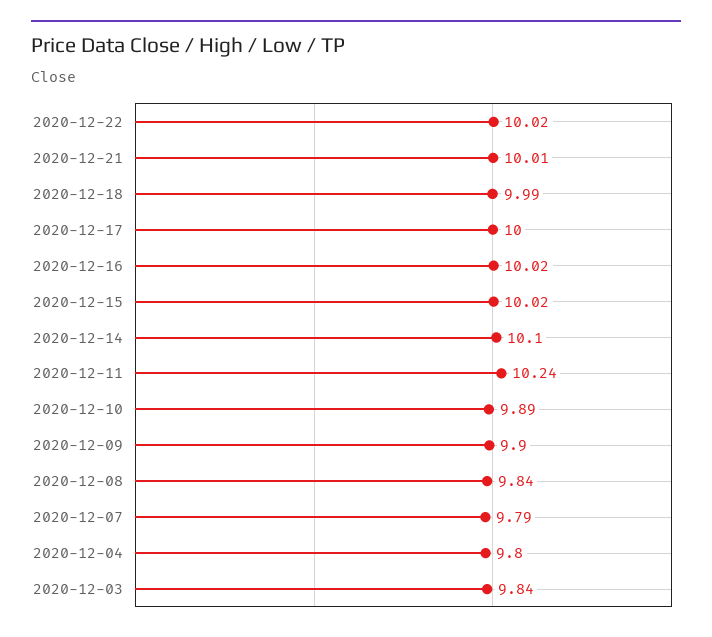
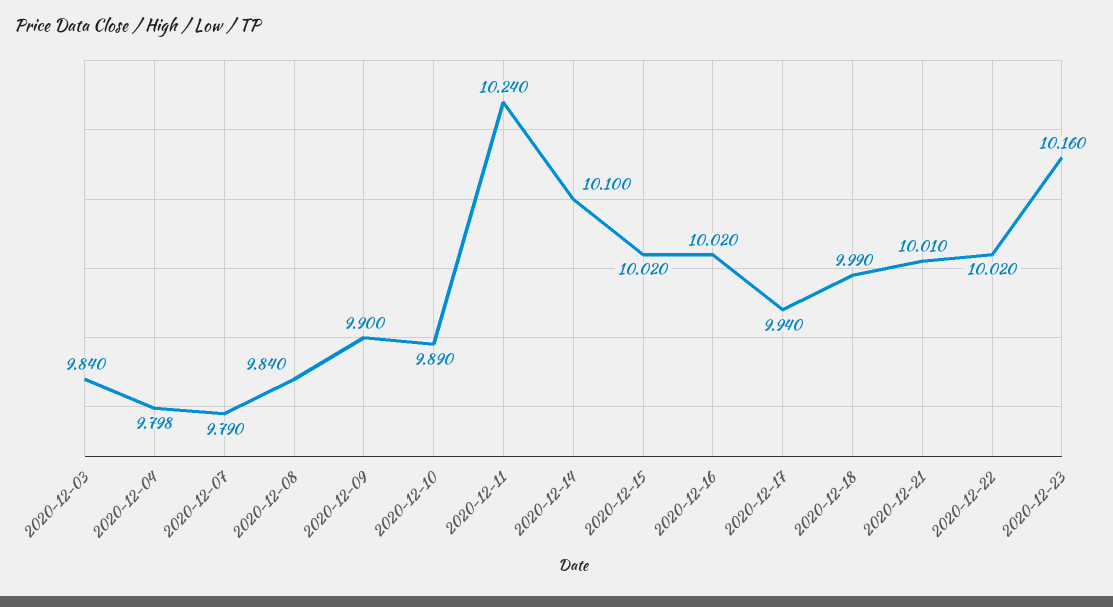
2020-12-17: 10 -> 9.94
2020-12-23: none -> 10.16

